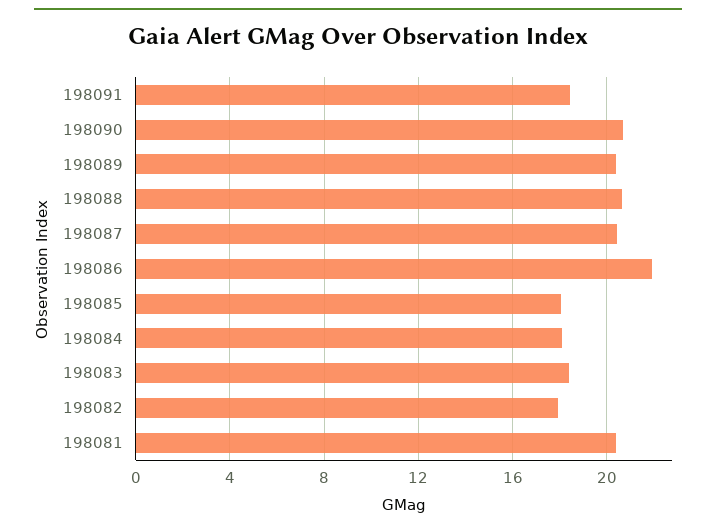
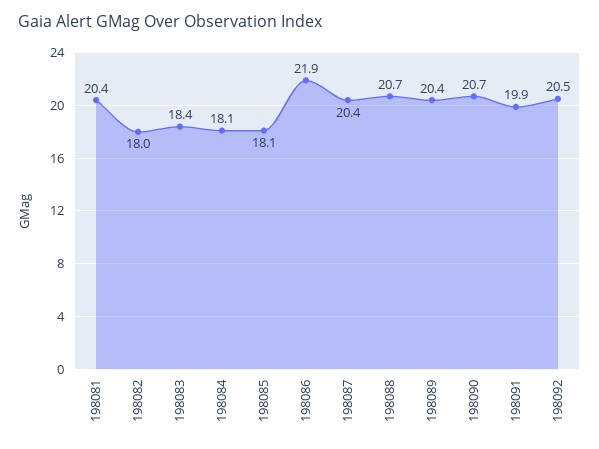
198091: 18.5 -> 19.9
198092: none -> 20.5

